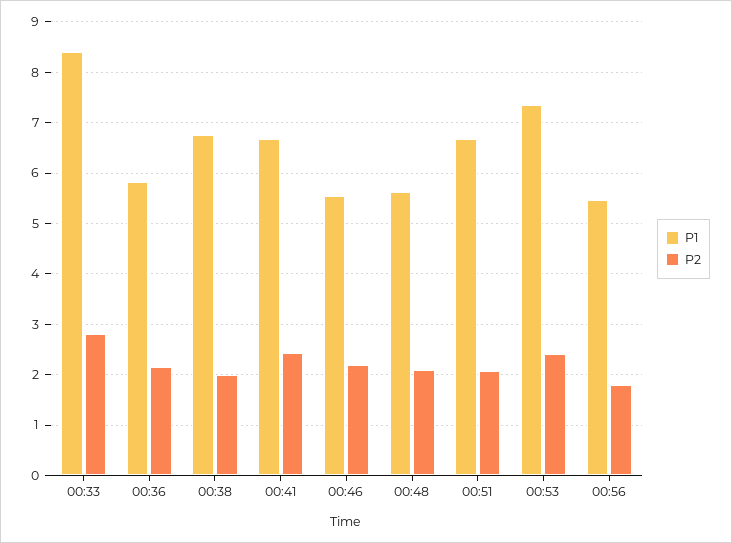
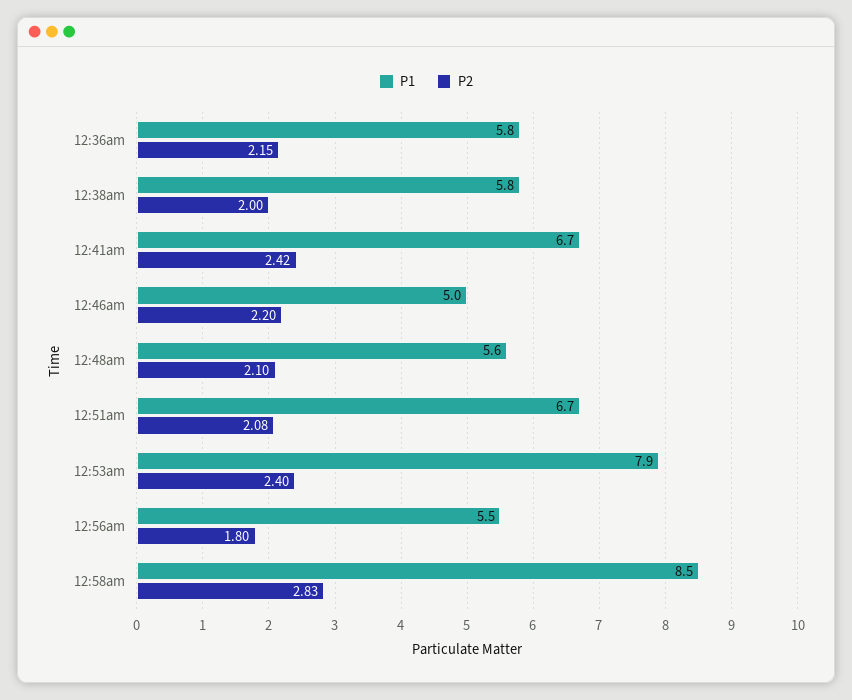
P1, 00:33: 8.4 -> none
P2, 00:33: 2.8 -> none
P1, 00:38: 6.8 -> 5.8
P1, 00:46: 5.6 -> 5
P1, 00:53: 7.4 -> 7.9
P1, 12:58am: none -> 8.5
P2, 12:58am: none -> 2.83

